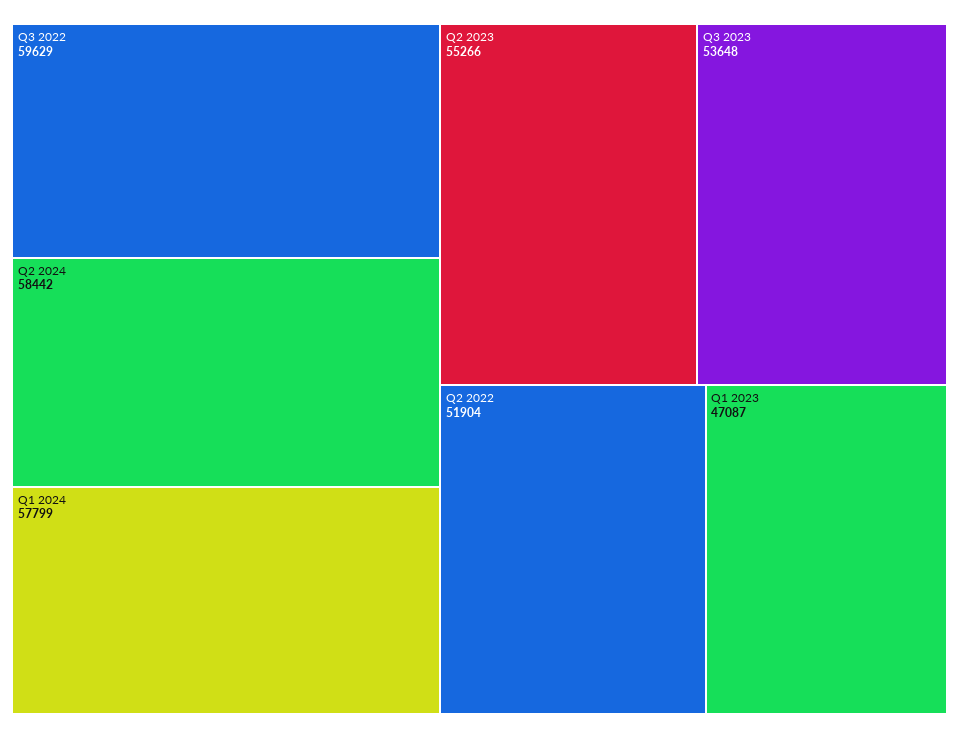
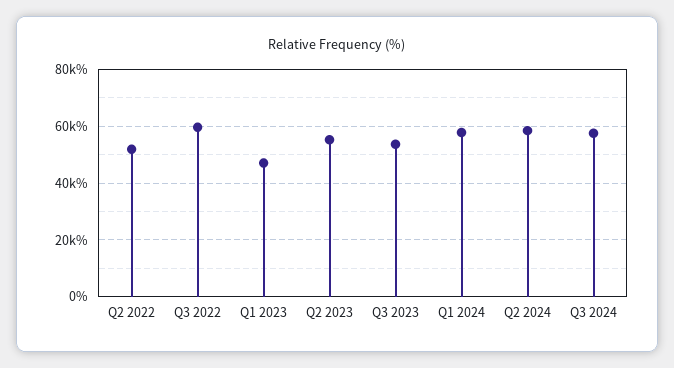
Q3 2024: none -> 57500

